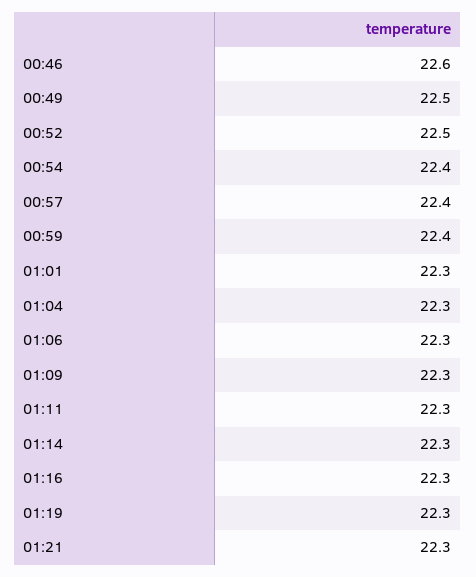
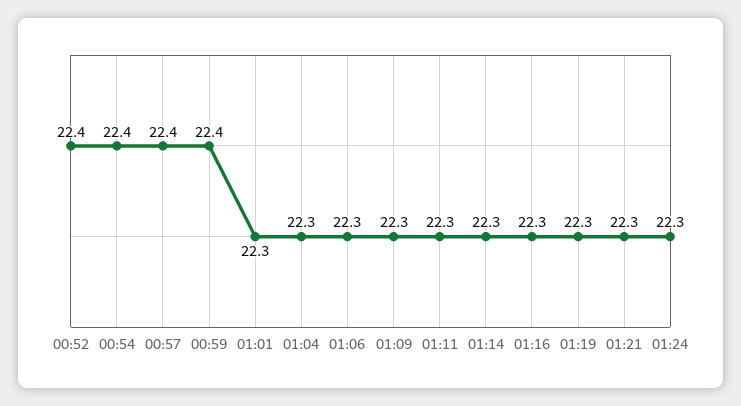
00:46: 22.6 -> none
00:49: 22.5 -> none
00:52: 22.5 -> 22.4
01:24: none -> 22.3

